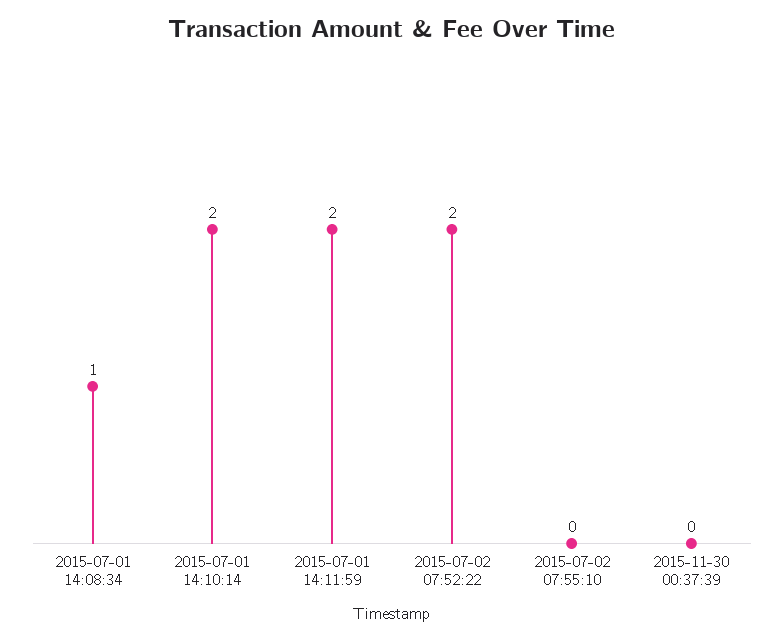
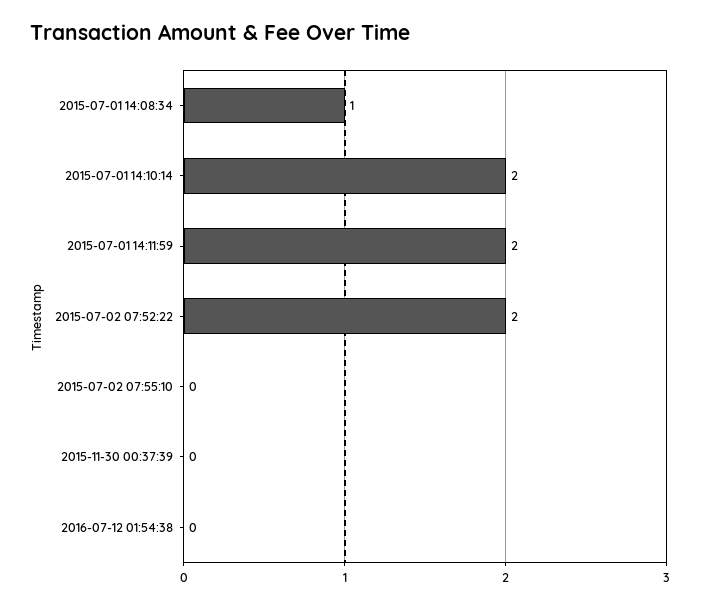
2016-07-12 01:54:38: none -> 0

